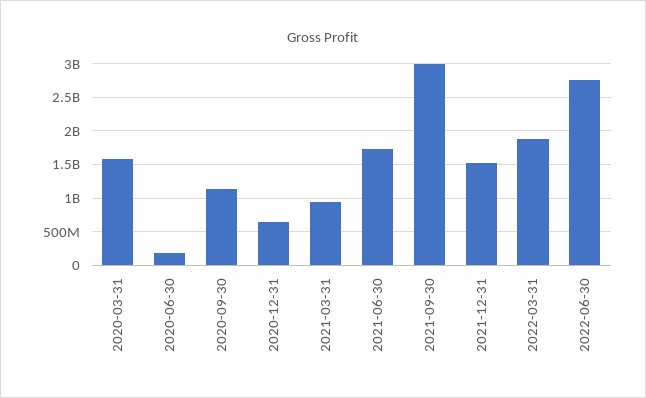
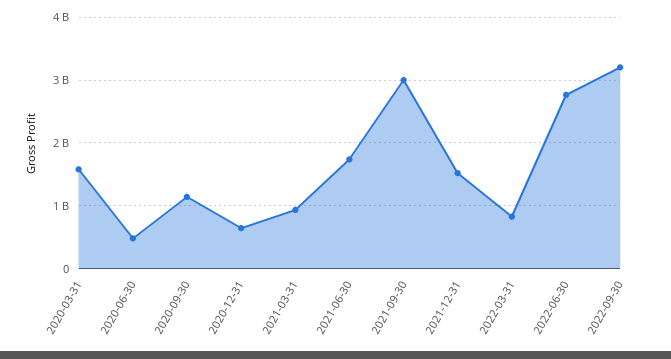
2020-06-30: 200000000 -> 500000000
2022-03-31: 1900000000 -> 800000000
2022-09-30: none -> 3200000000

